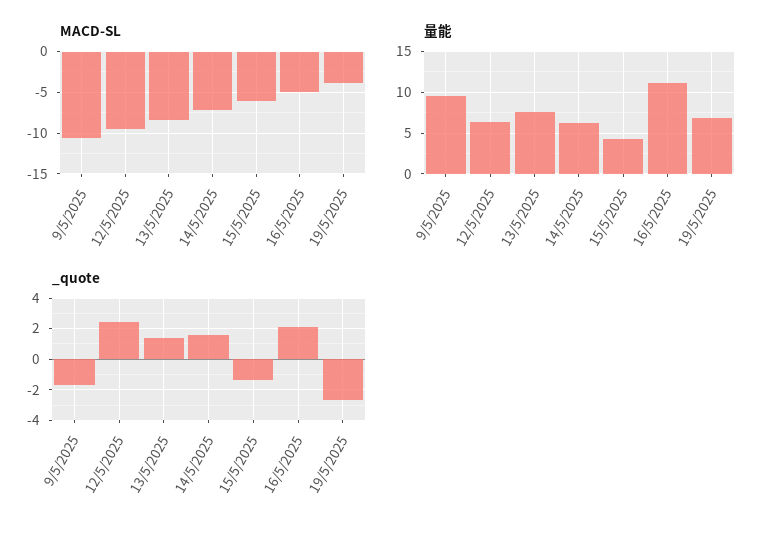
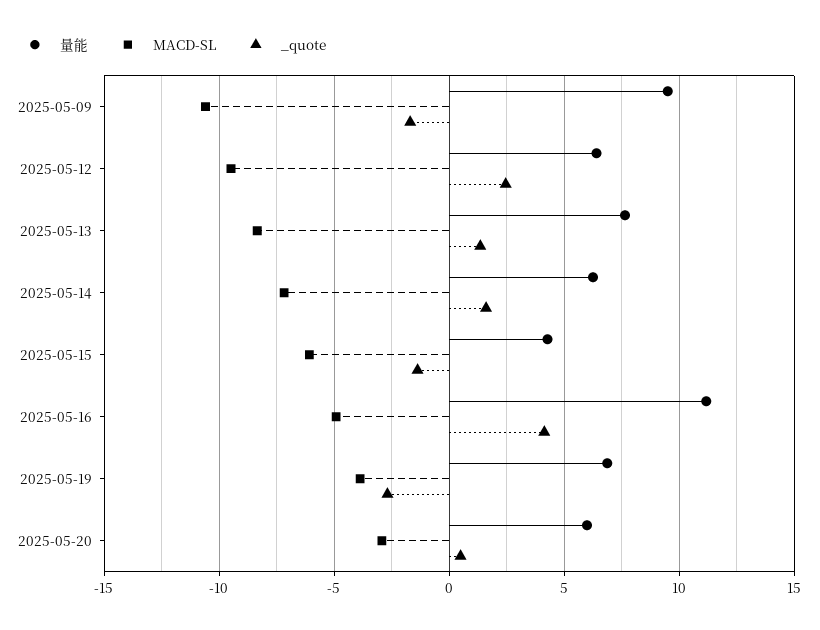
_quote, 16/5/2025: 2 -> 4
量能, 2025-05-20: none -> 6
MACD-SL, 2025-05-20: none -> -3
_quote, 2025-05-20: none -> 0.5

